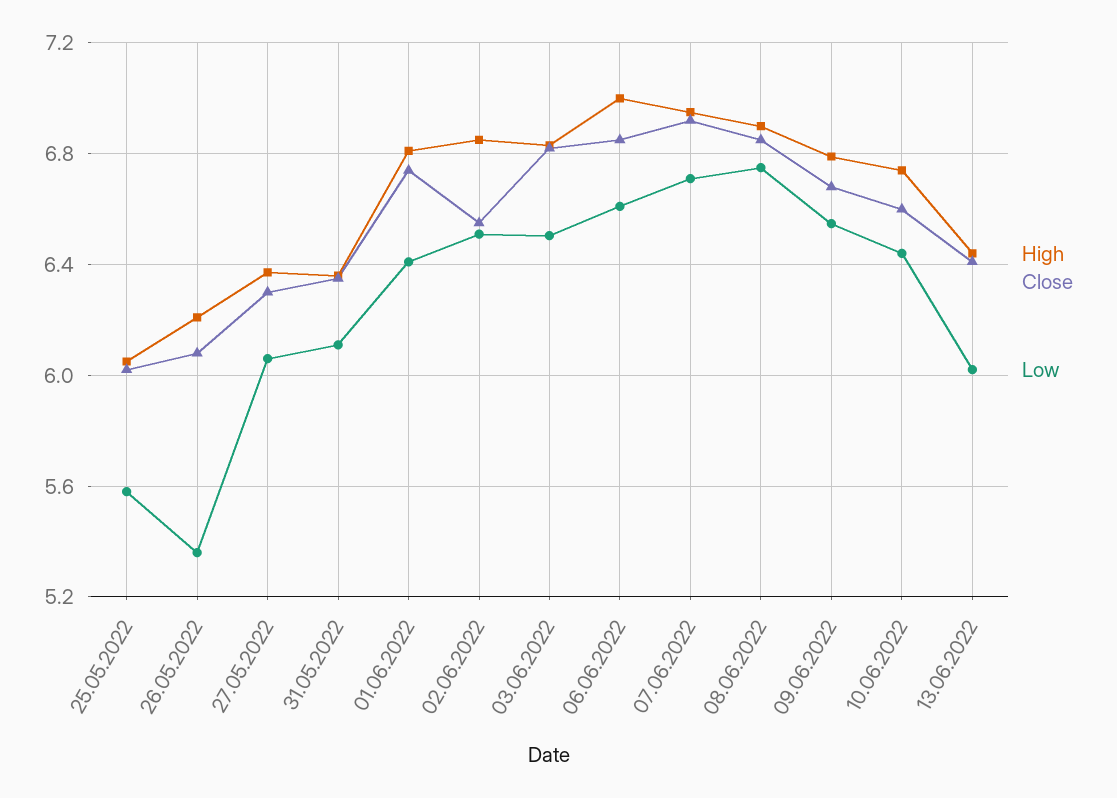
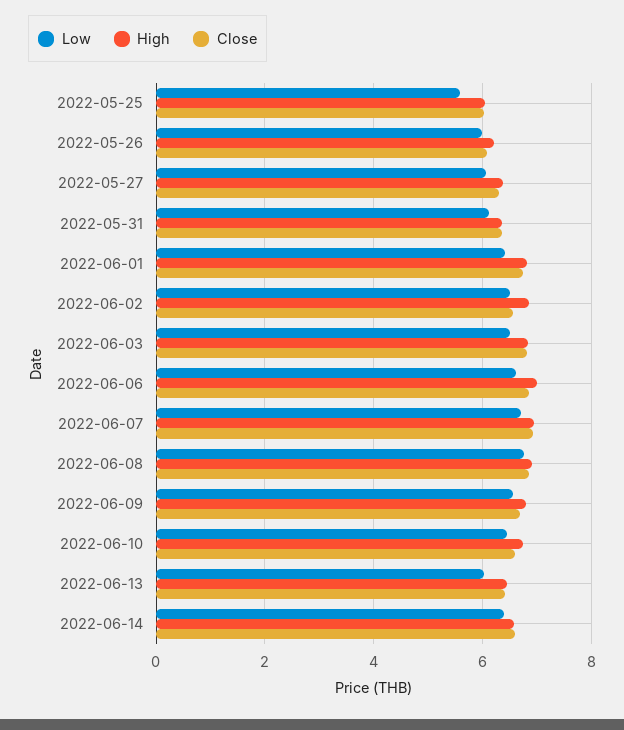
Low, 26.05.2022: 5.35 -> 6
Low, 2022-06-14: none -> 6.4
High, 2022-06-14: none -> 6.6
Close, 2022-06-14: none -> 6.6

